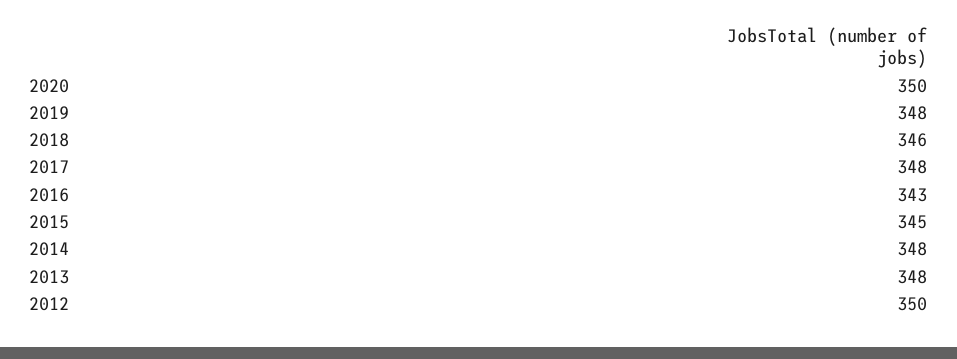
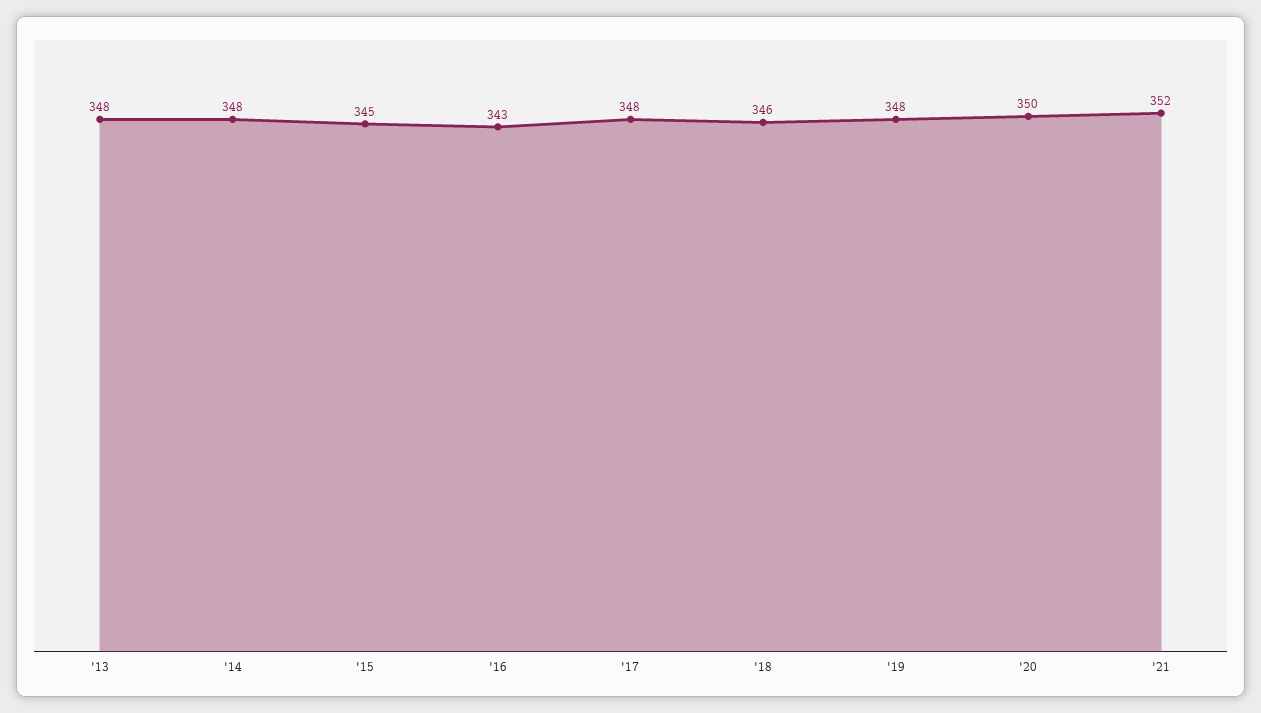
2012: 350 -> none
'21: none -> 352

